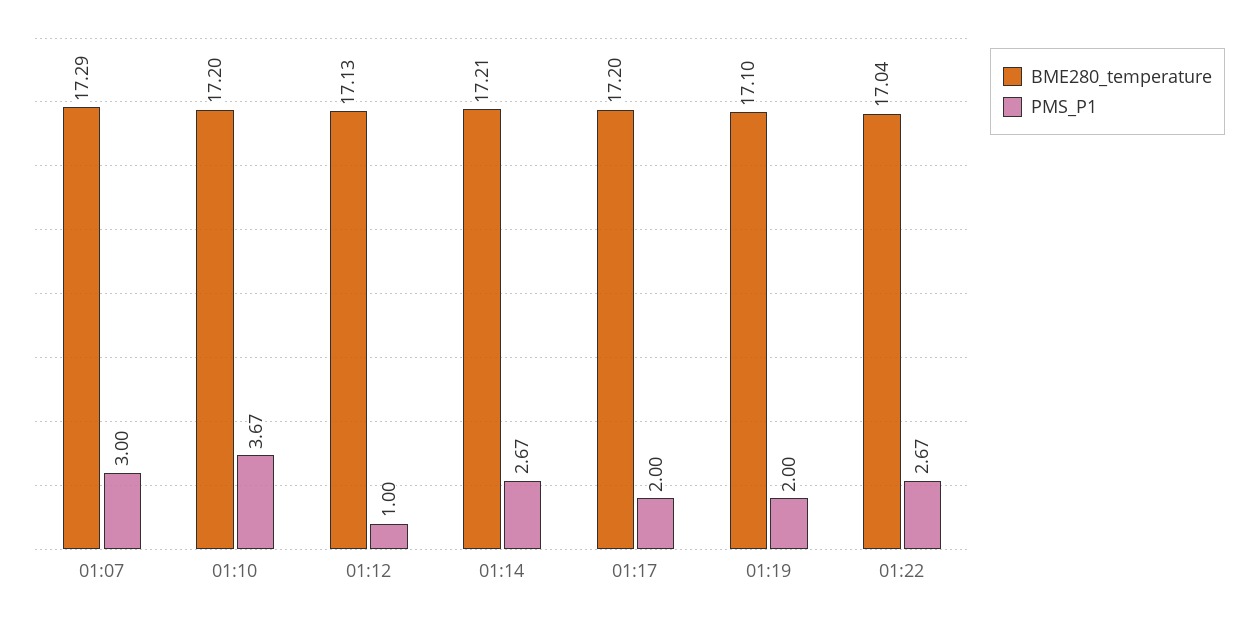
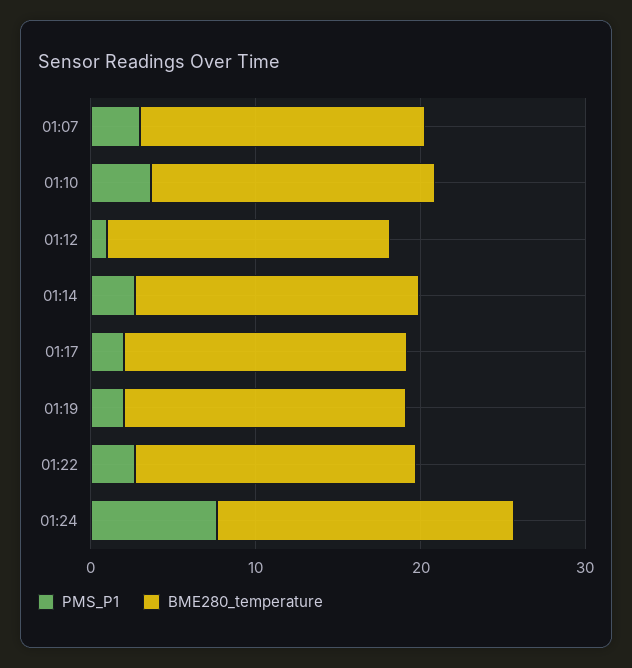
PMS_P1, 01:24: none -> 8
BME280_temperature, 01:24: none -> 18

